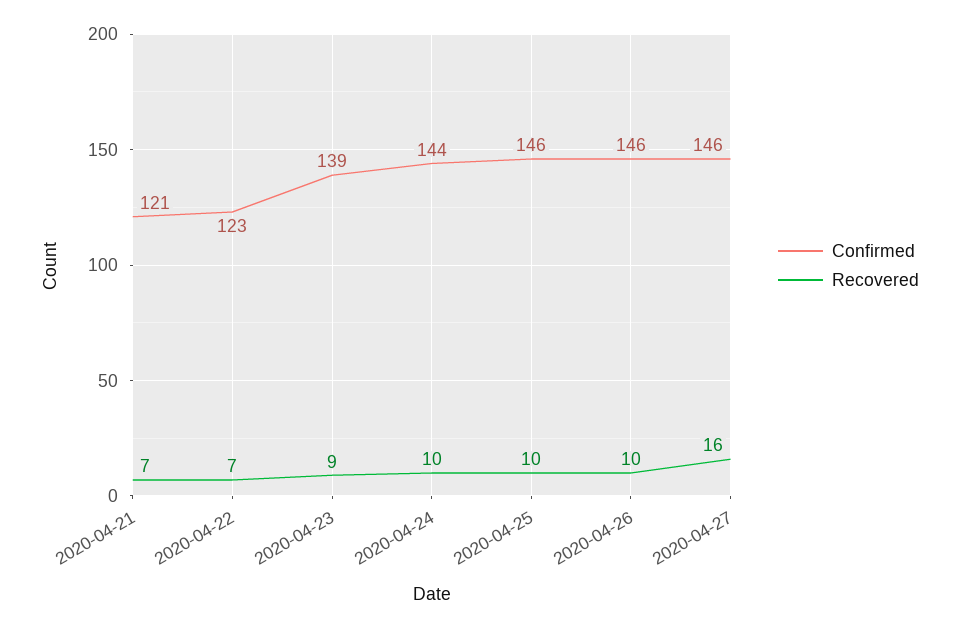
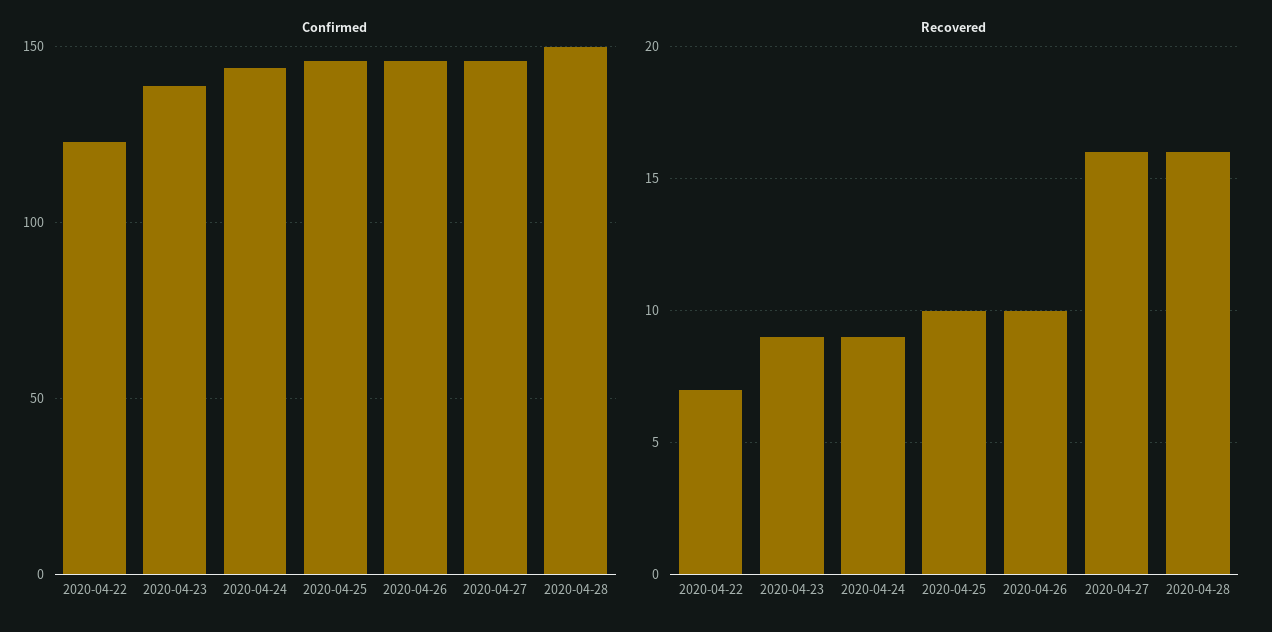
Confirmed, 2020-04-21: 121 -> none
Recovered, 2020-04-21: 7 -> none
Recovered, 2020-04-24: 10 -> 9
Confirmed, 2020-04-28: none -> 150
Recovered, 2020-04-28: none -> 16

